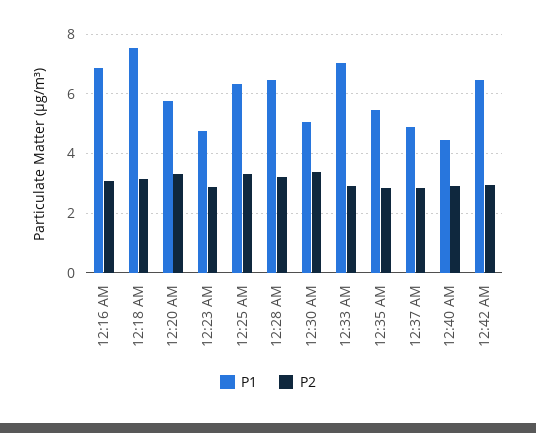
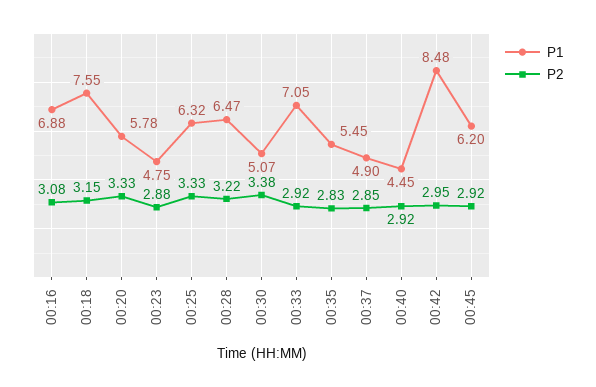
P1, 12:42 AM: 6.5 -> 8.48
P1, 00:45: none -> 6.2
P2, 00:45: none -> 2.92

